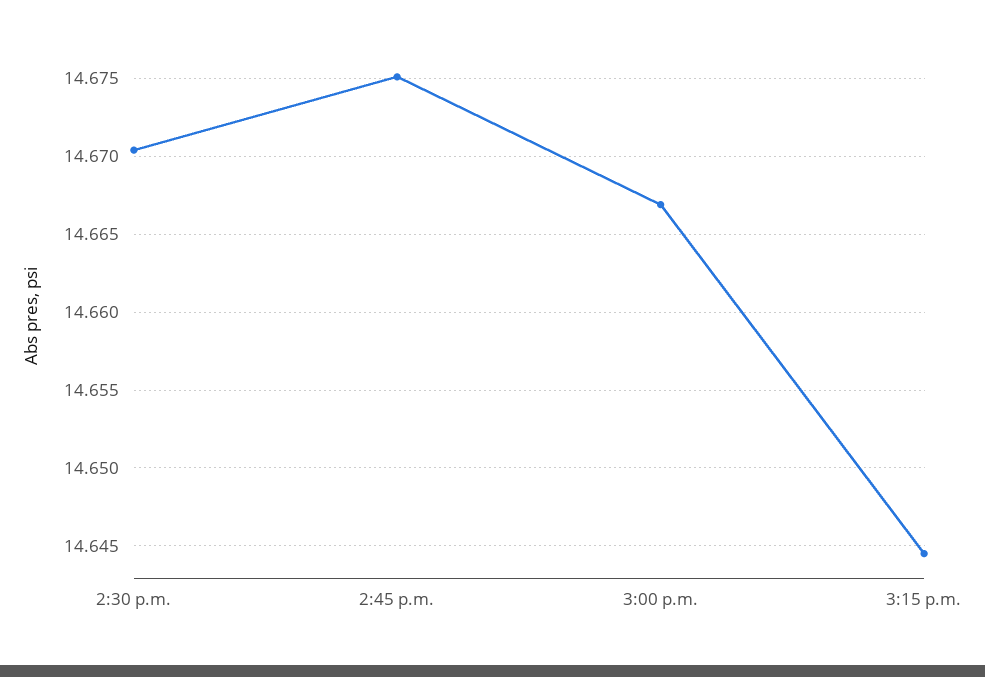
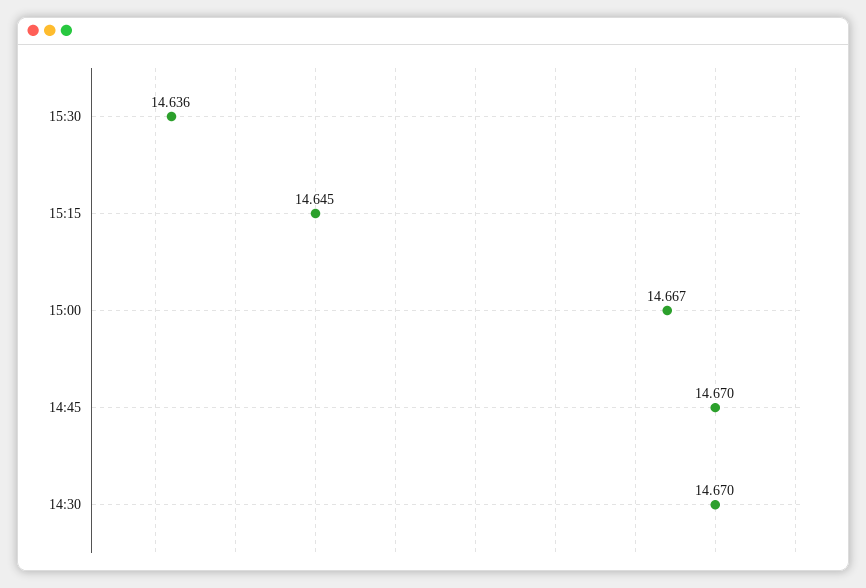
2:45 p.m.: 14.675 -> 14.67
15:30: none -> 14.636

